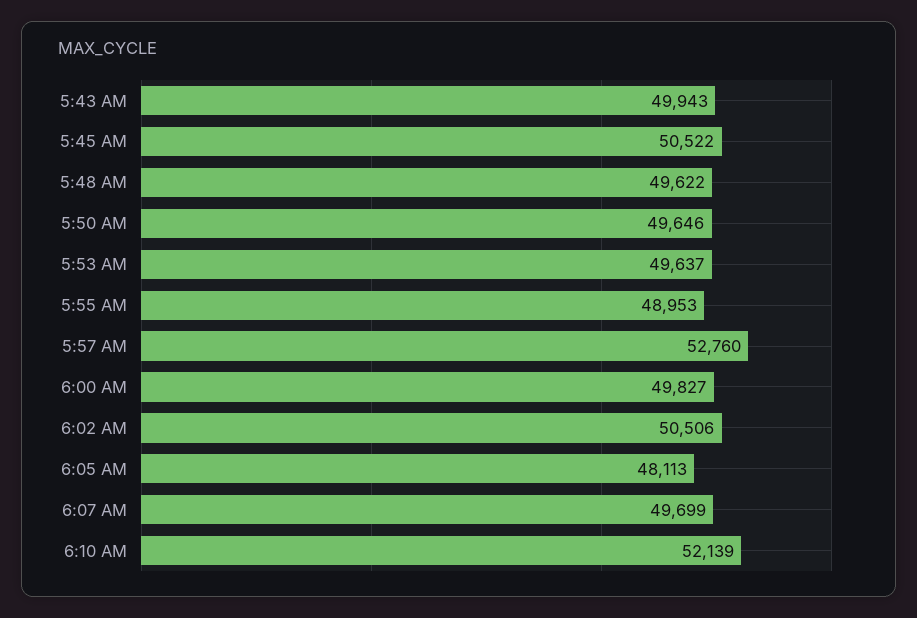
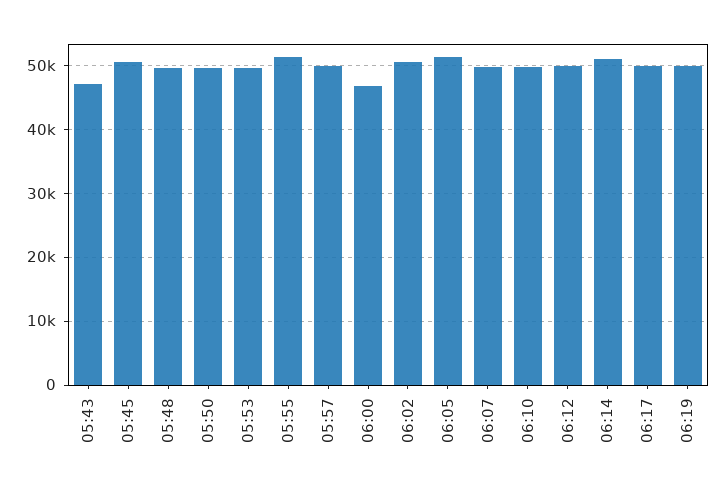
5:43 AM: 49943 -> 47000
5:55 AM: 48953 -> 51000
5:57 AM: 52760 -> 50000
6:00 AM: 49827 -> 47000
6:05 AM: 48113 -> 51000
6:10 AM: 52139 -> 50000
06:12: none -> 50000
06:14: none -> 51000
06:17: none -> 50000
06:19: none -> 50000

